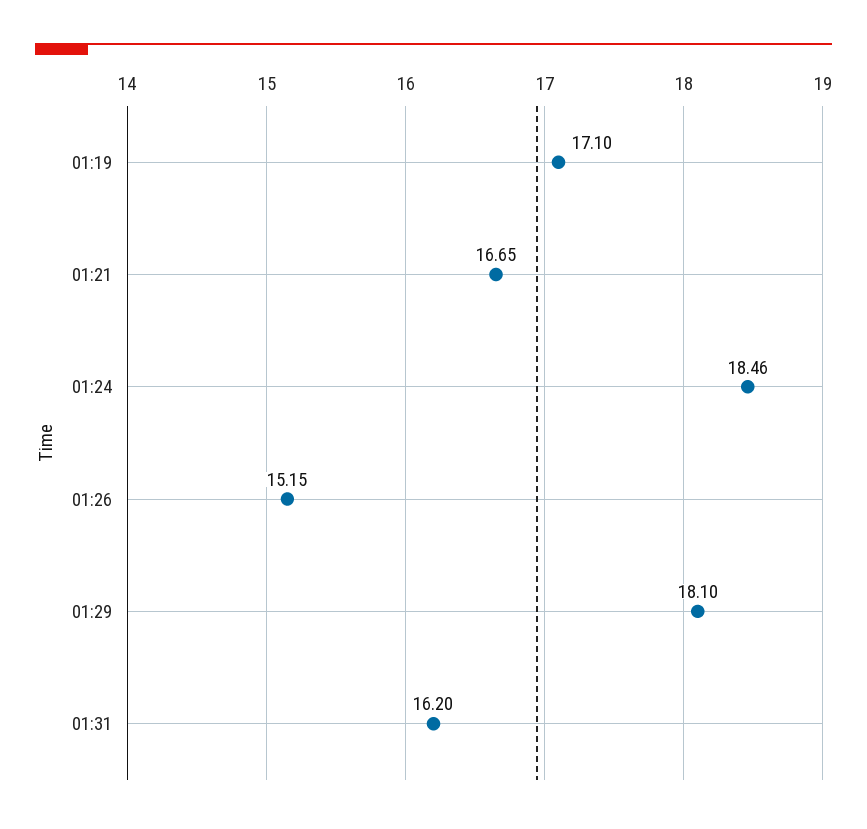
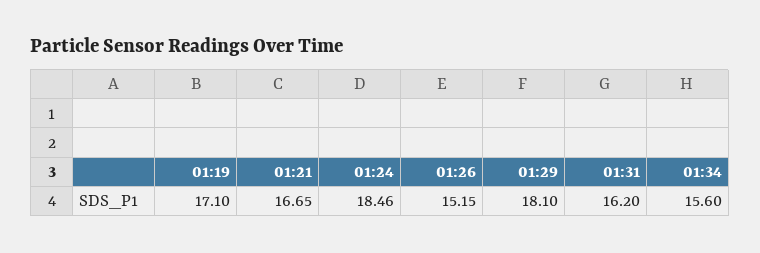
01:34: none -> 15.6

